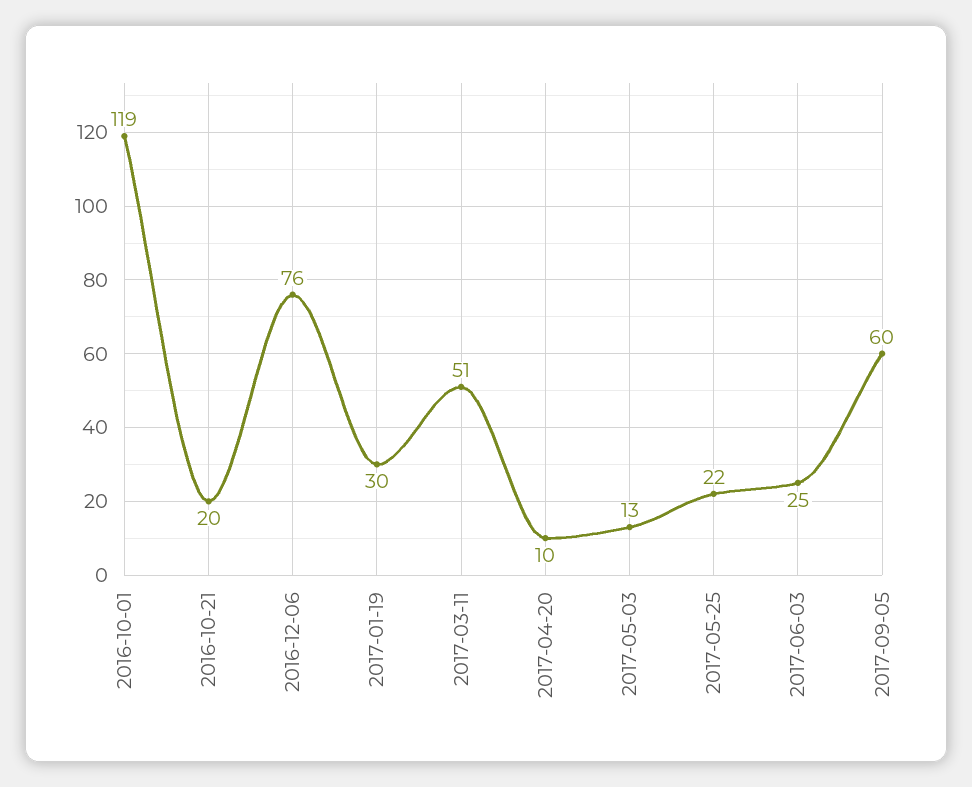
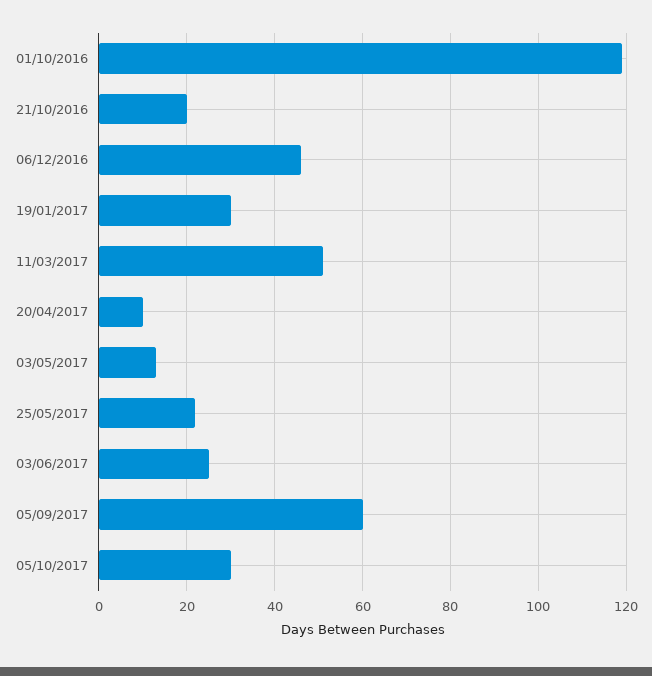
2016-12-06: 76 -> 45
05/10/2017: none -> 30

